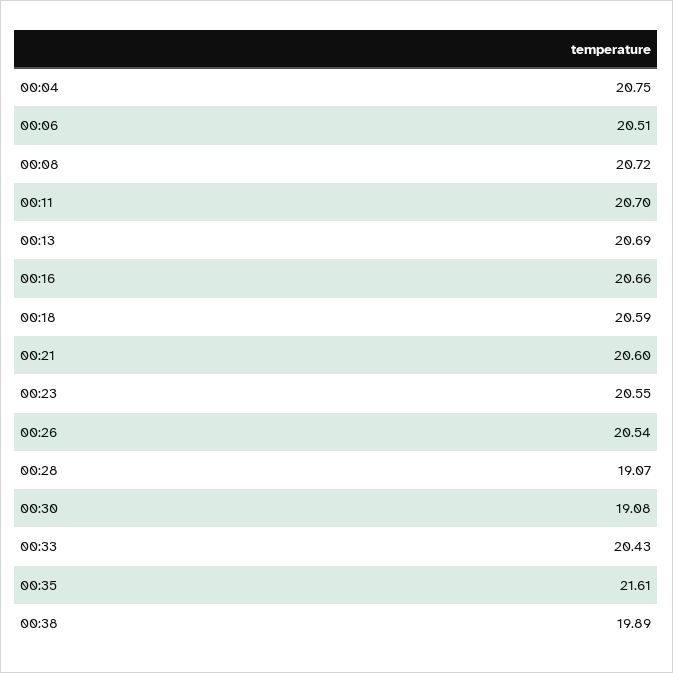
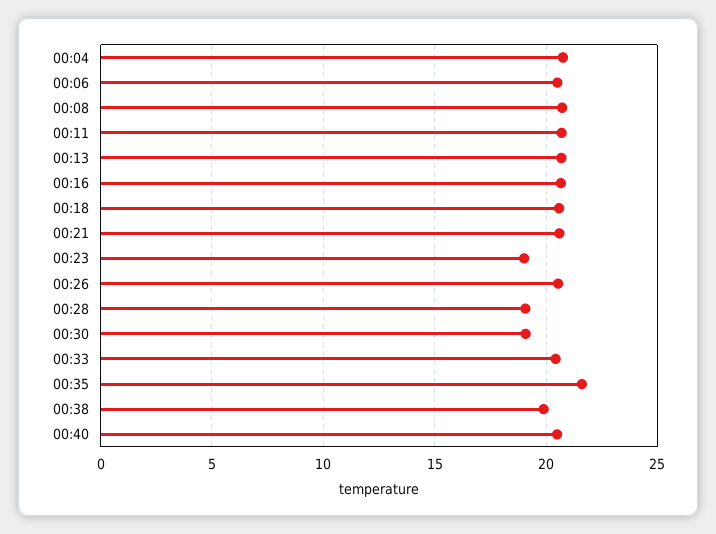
00:23: 20.55 -> 19
00:40: none -> 20.5

